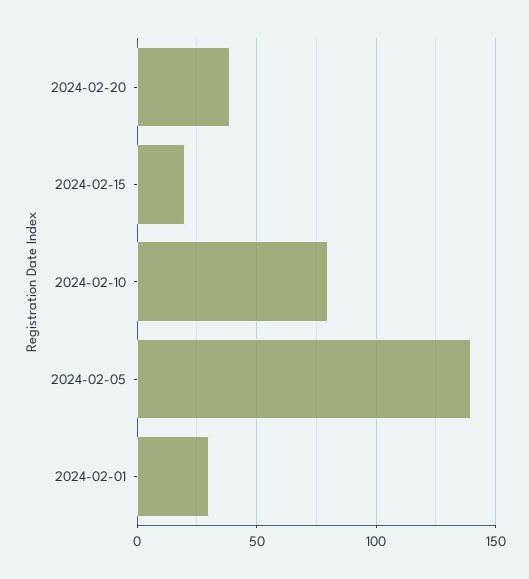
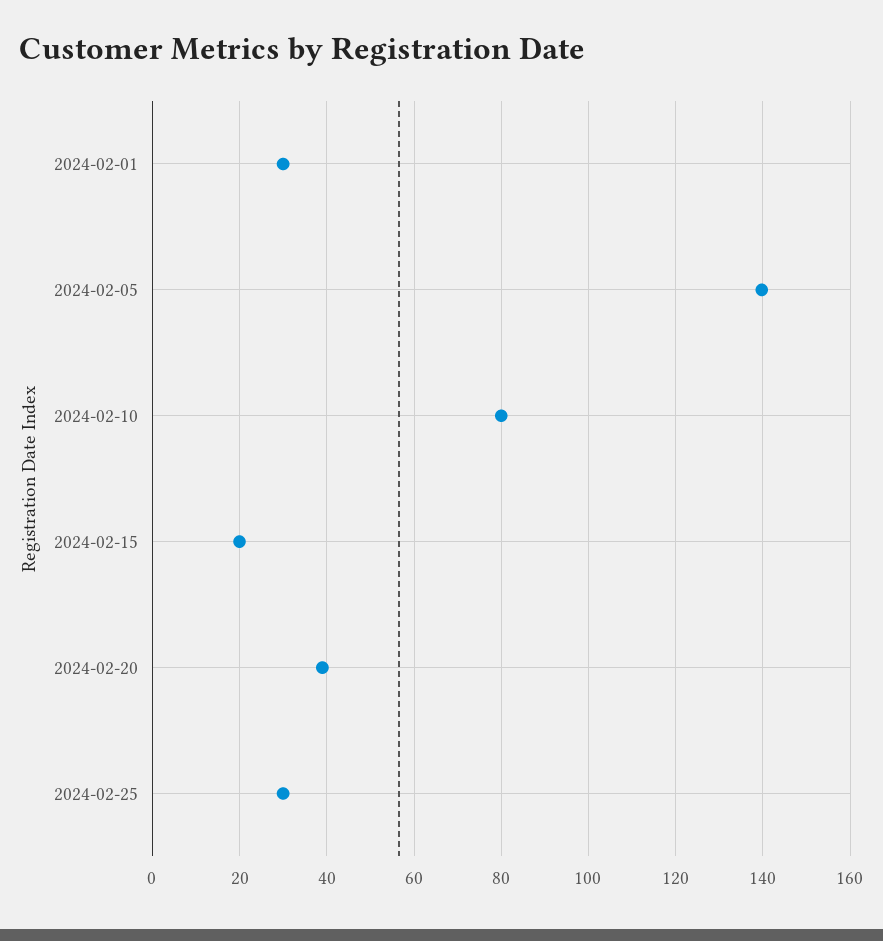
2024-02-25: none -> 30

